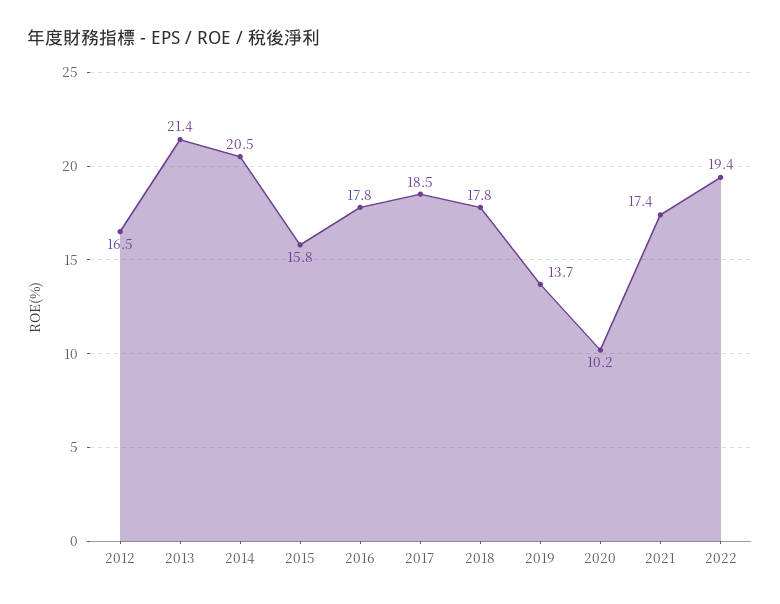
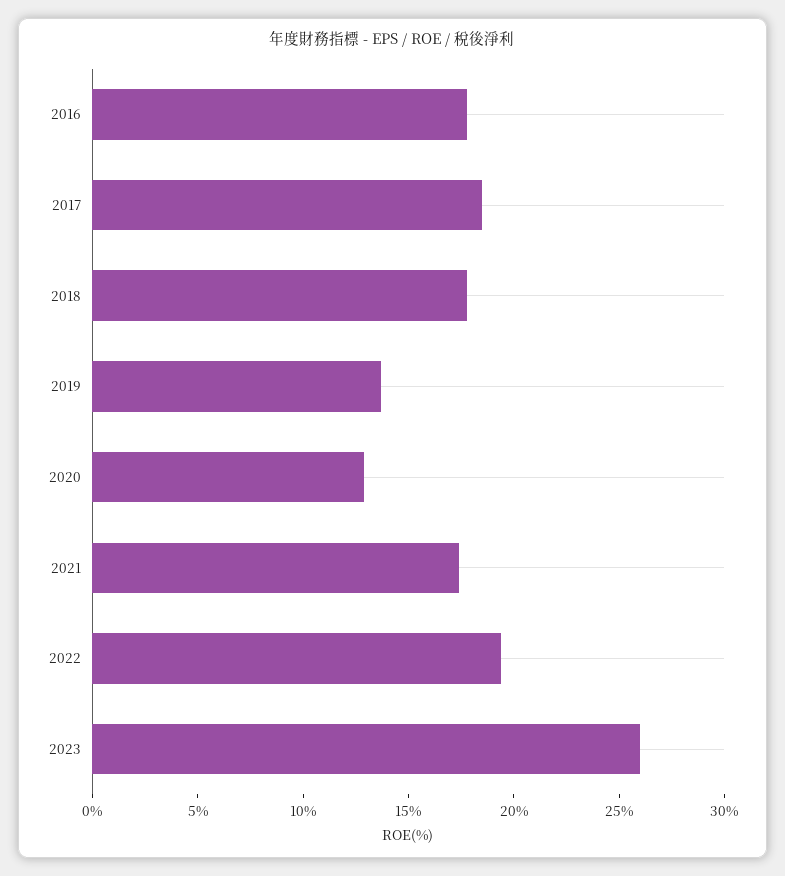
2012: 16.5 -> none
2013: 21.4 -> none
2014: 20.5 -> none
2015: 15.8 -> none
2020: 10.2 -> 13
2023: none -> 26

